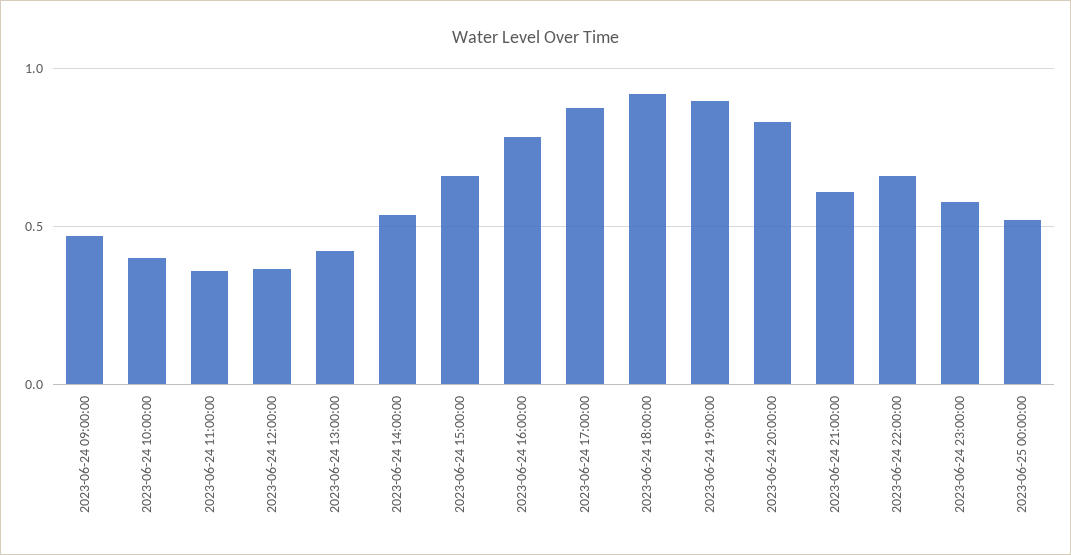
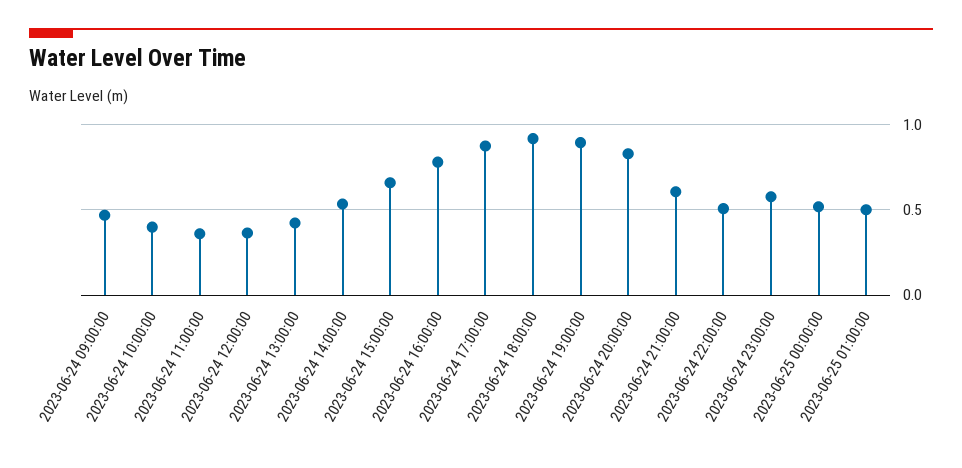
2023-06-24 22:00:00: 0.65 -> 0.5
2023-06-25 01:00:00: none -> 0.5

